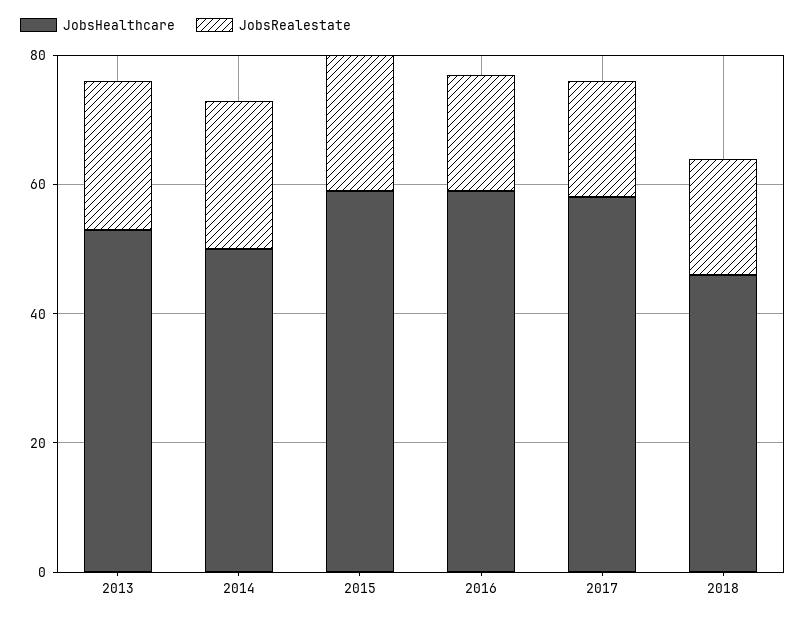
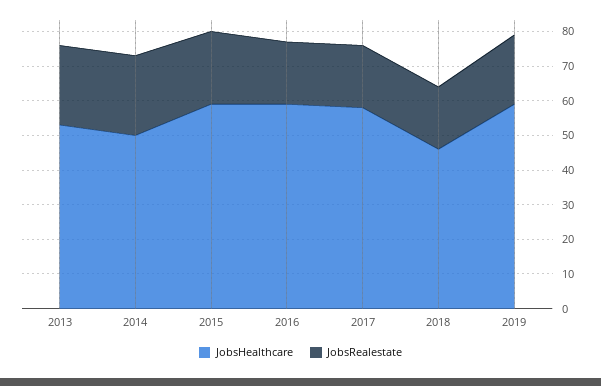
JobsHealthcare, 2019: none -> 60
JobsRealestate, 2019: none -> 20

